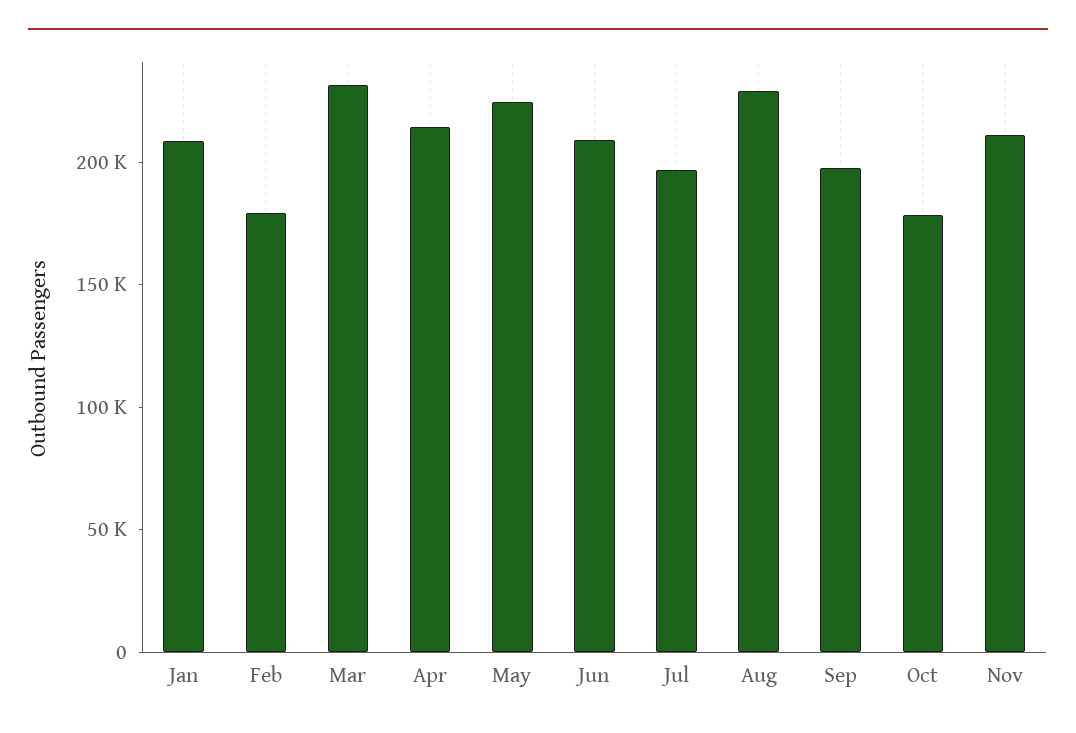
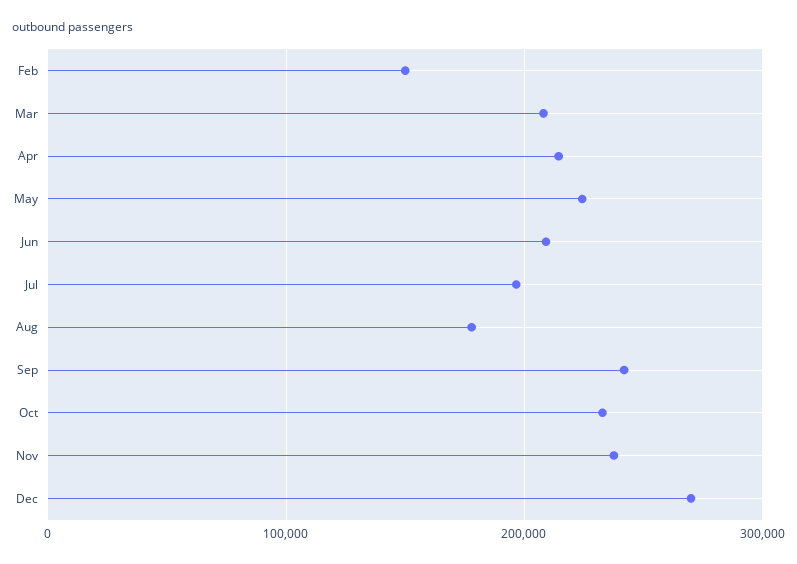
Jan: 210000 -> none
Feb: 180000 -> 150000
Mar: 230000 -> 210000
Aug: 230000 -> 180000
Sep: 200000 -> 240000
Oct: 180000 -> 230000
Nov: 210000 -> 240000
Dec: none -> 270000

